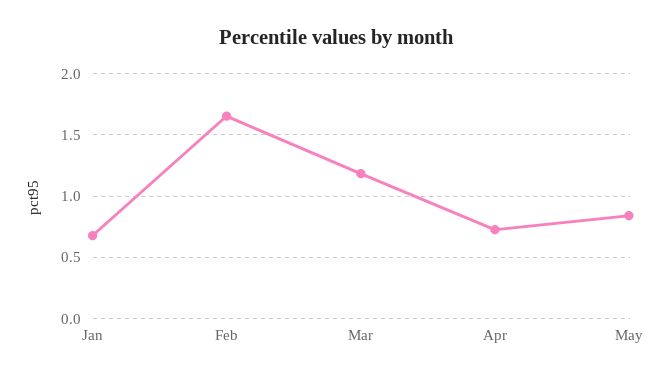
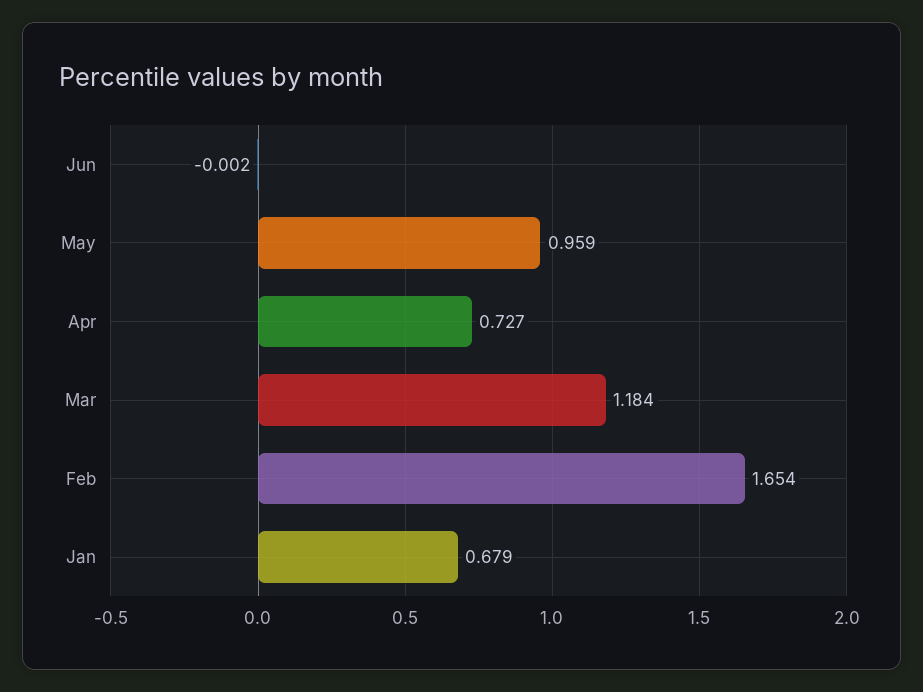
May: 0.85 -> 0.959
Jun: none -> -0.002

